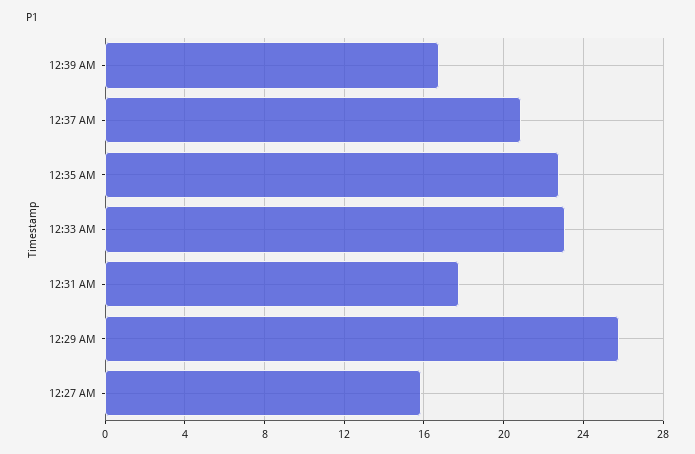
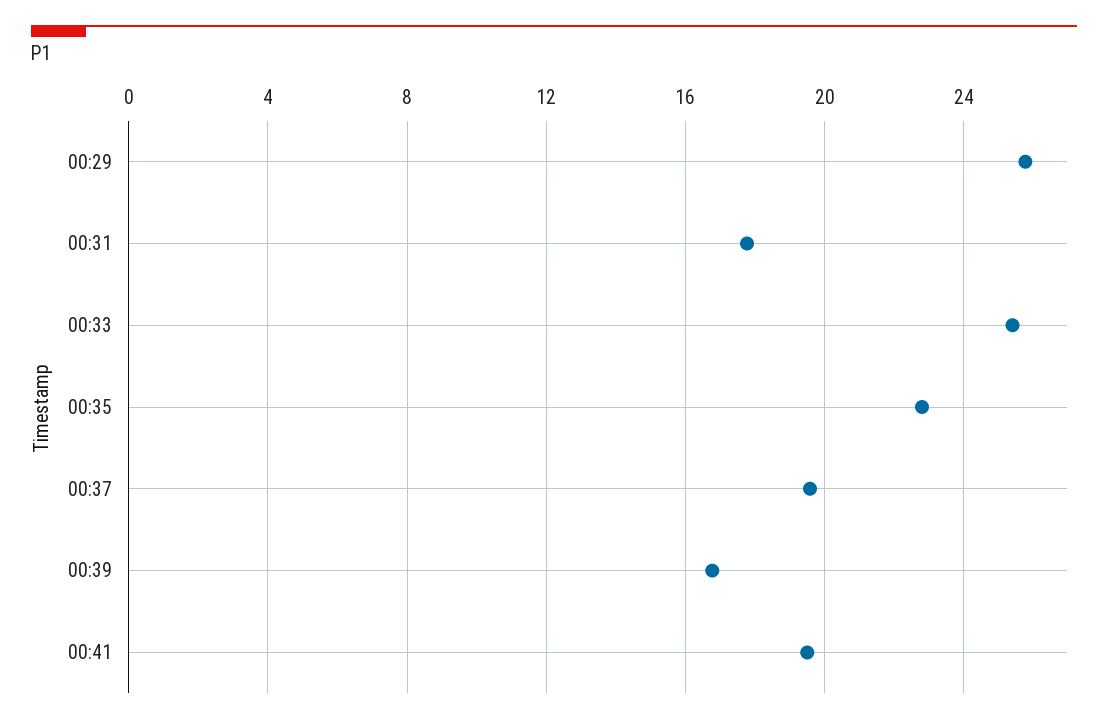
12:37 AM: 21 -> 19.5
12:33 AM: 23 -> 25.5
12:27 AM: 16 -> none
00:41: none -> 19.5

